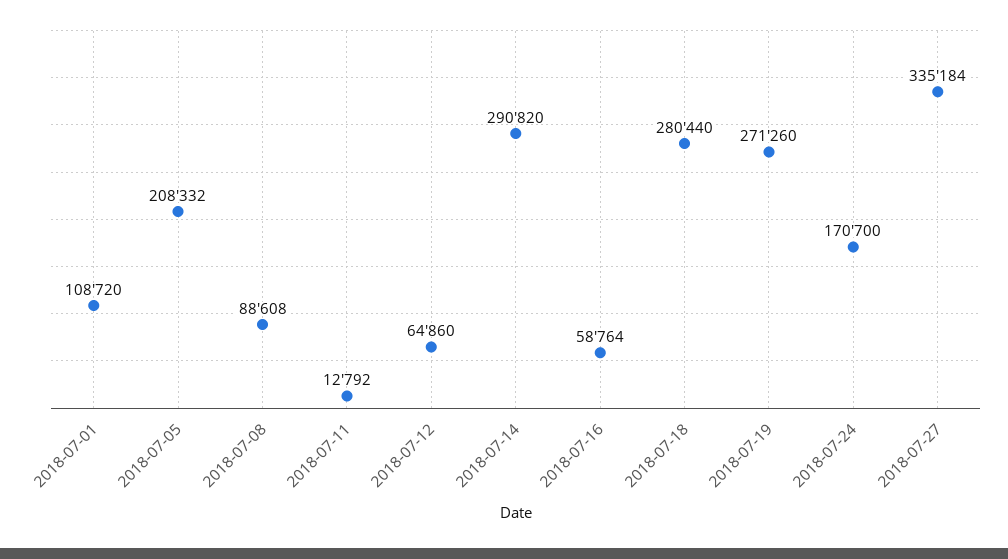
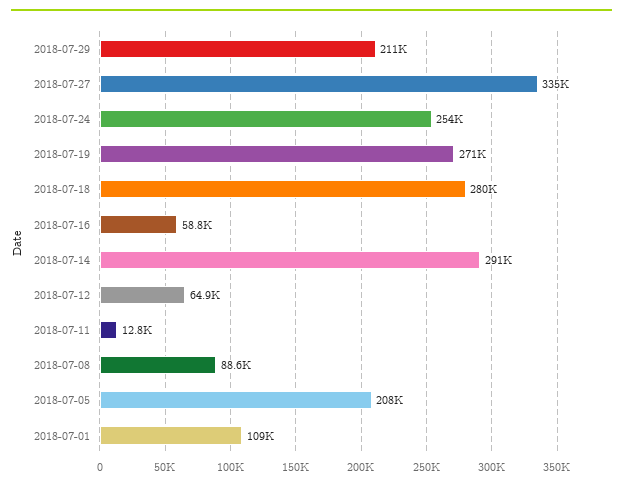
2018-07-24: 170700 -> 254000
2018-07-29: none -> 211000

